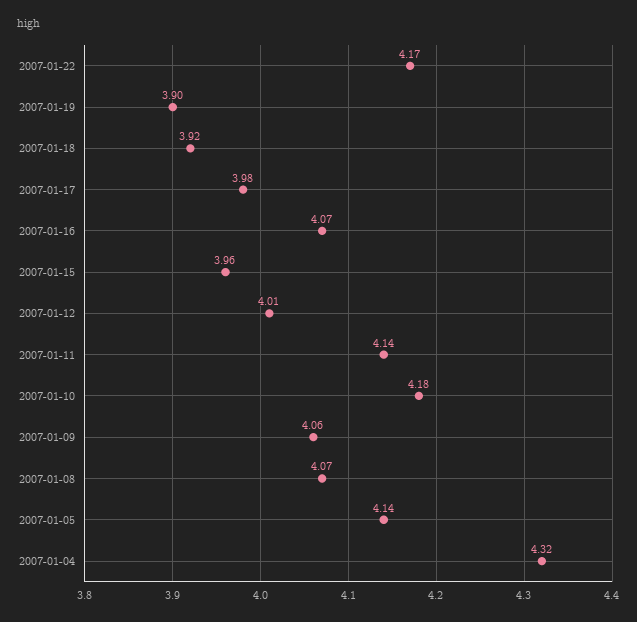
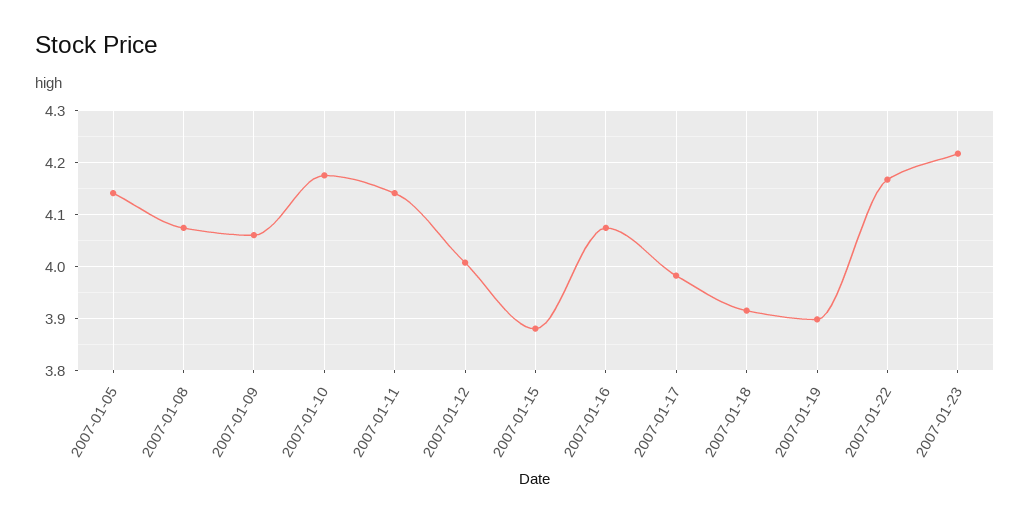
2007-01-15: 3.96 -> 3.88
2007-01-04: 4.32 -> none
2007-01-23: none -> 4.22

